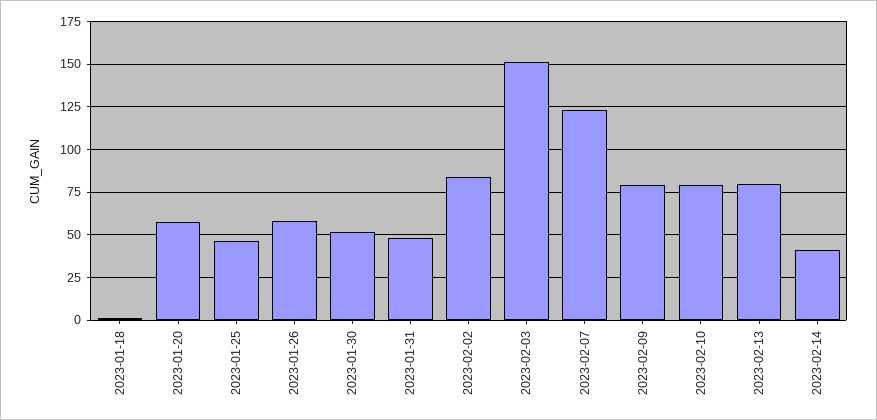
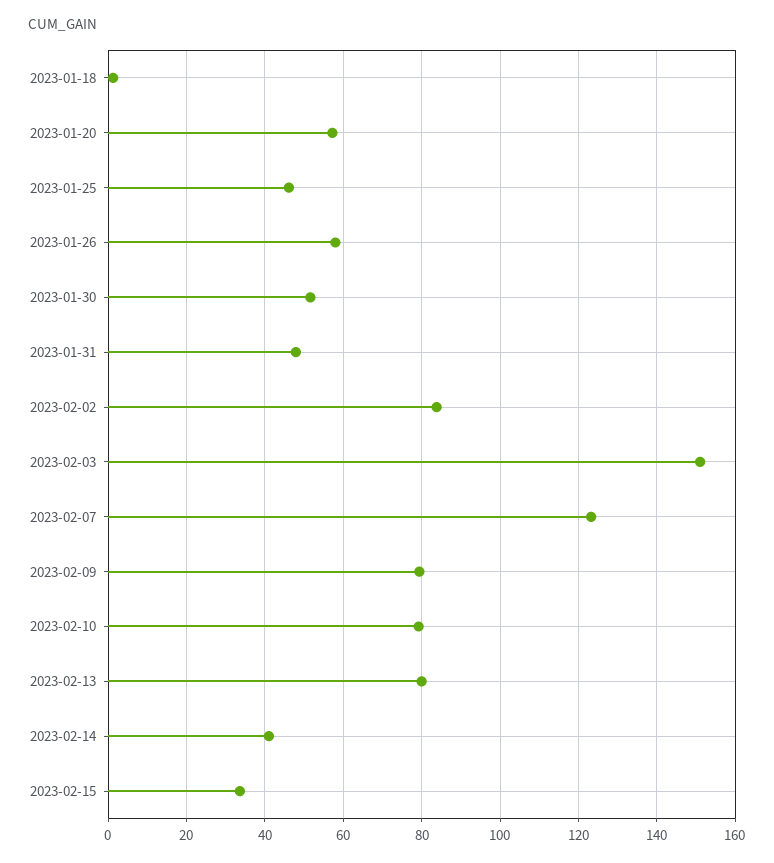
2023-02-15: none -> 34

